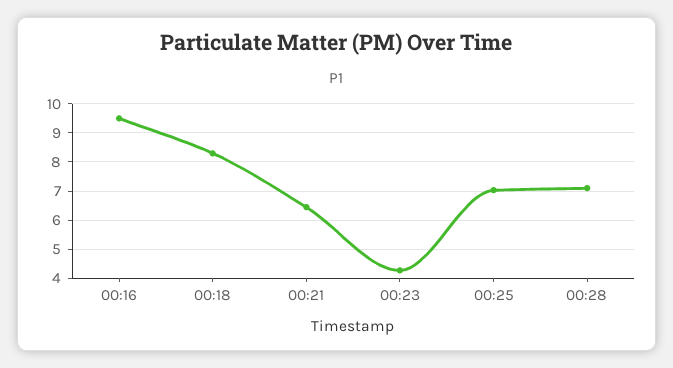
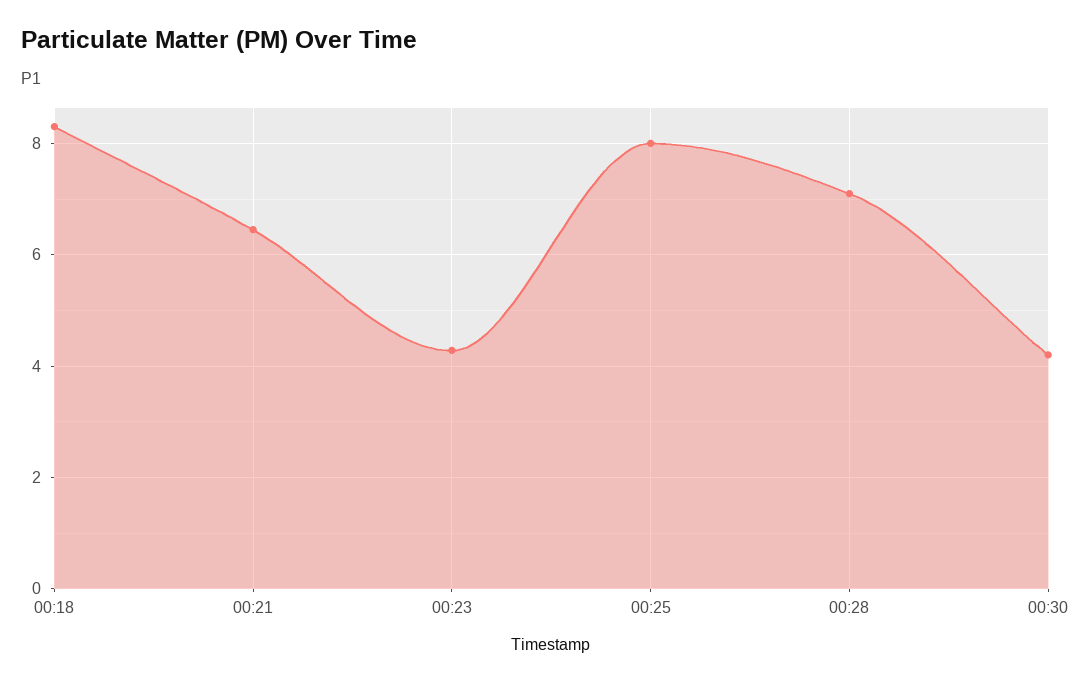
00:16: 9.5 -> none
00:25: 7 -> 8
00:30: none -> 4.2

